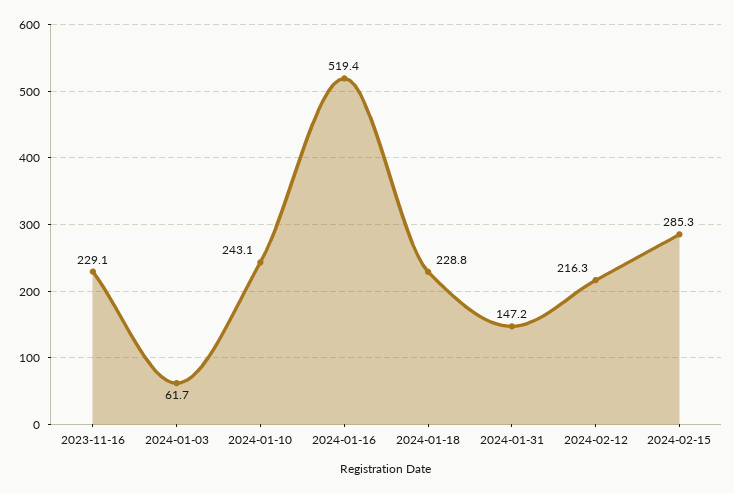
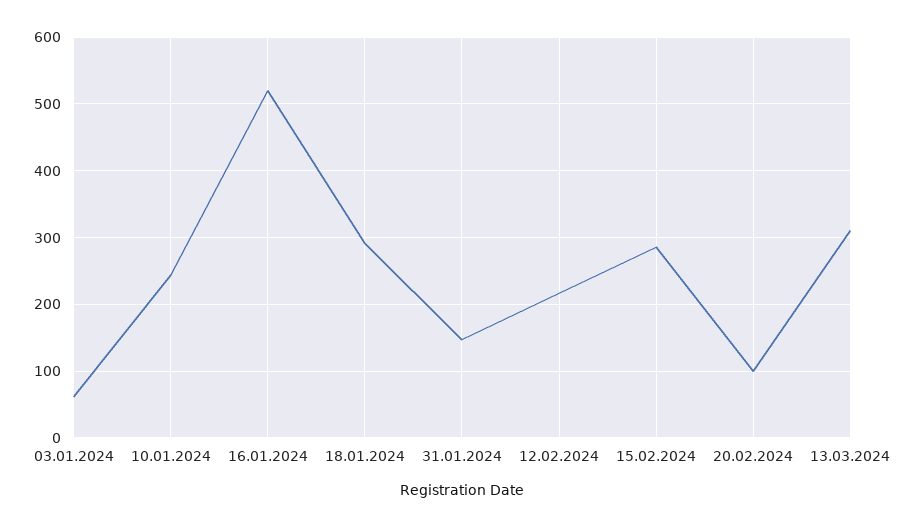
2023-11-16: 229.1 -> none
2024-01-18: 228.8 -> 290
20.02.2024: none -> 100
13.03.2024: none -> 310

